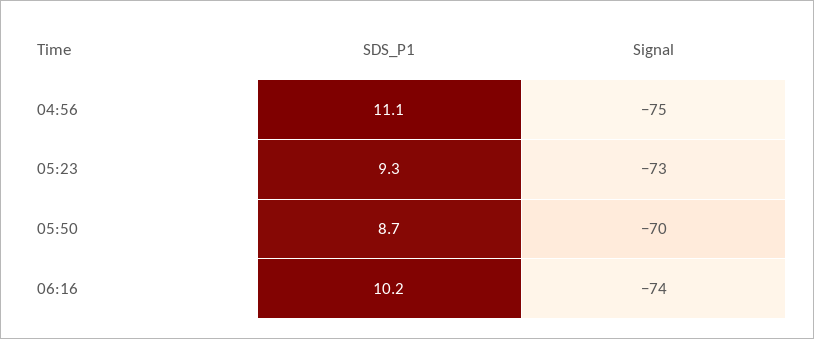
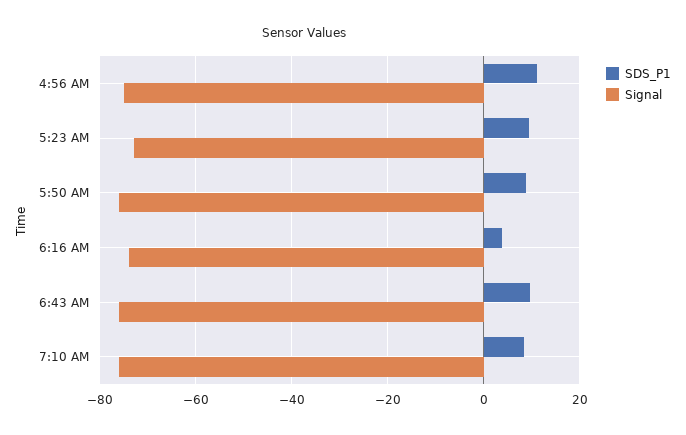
Signal, 05:50: -70 -> -76
SDS_P1, 06:16: 10.2 -> 4
SDS_P1, 6:43 AM: none -> 10
Signal, 6:43 AM: none -> -76
SDS_P1, 7:10 AM: none -> 8
Signal, 7:10 AM: none -> -76

